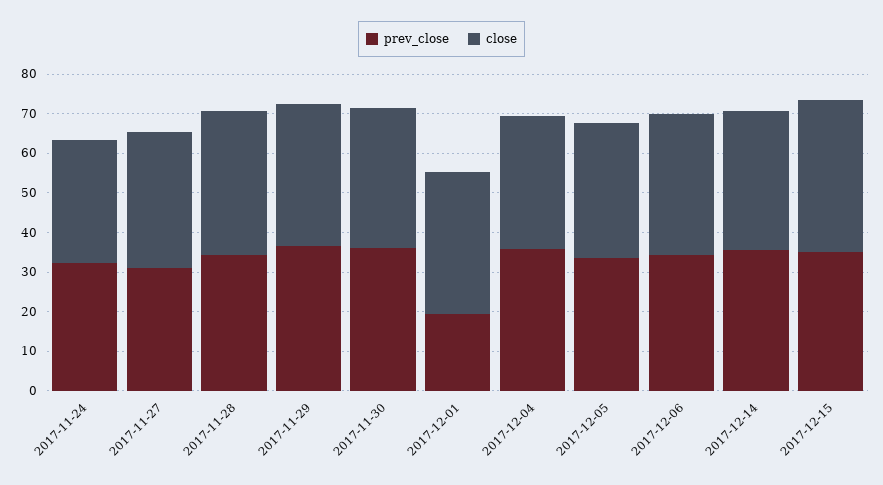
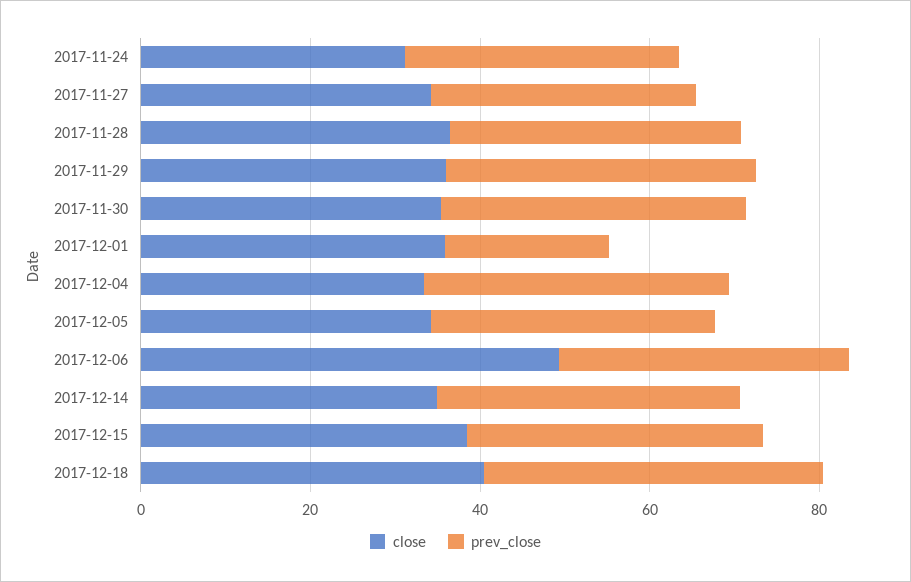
close, 2017-12-06: 35 -> 50
close, 2017-12-18: none -> 40
prev_close, 2017-12-18: none -> 40

